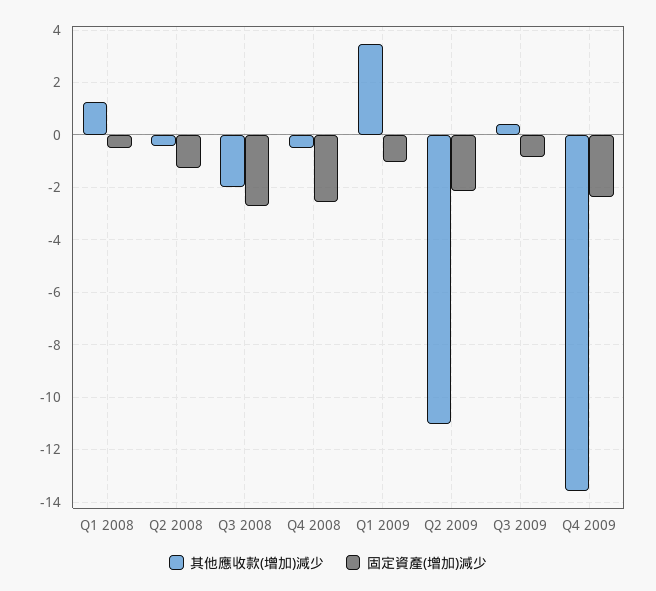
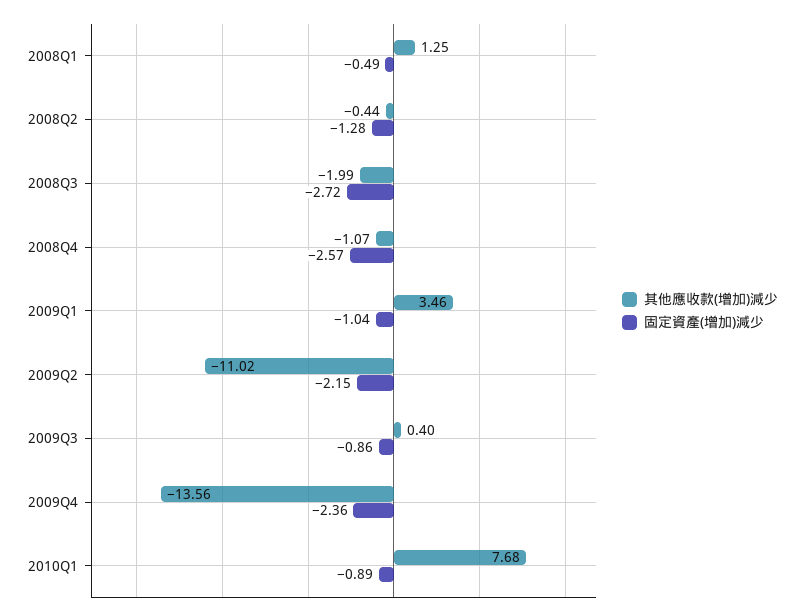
其他應收款(增加)減少, Q4 2008: -0.5 -> -1.07
其他應收款(增加)減少, 2010Q1: none -> 7.68
固定資產(增加)減少, 2010Q1: none -> -0.89

